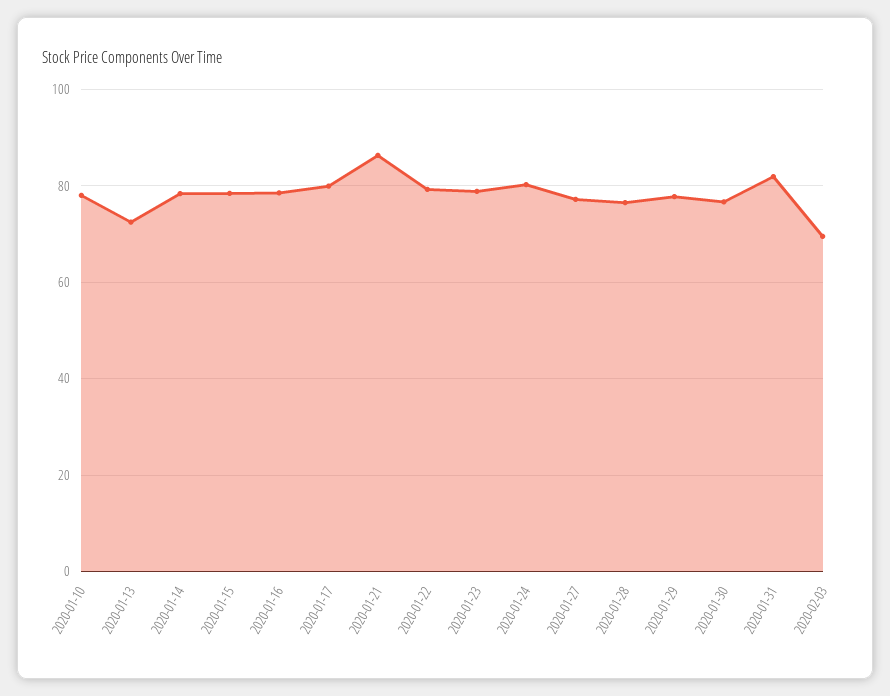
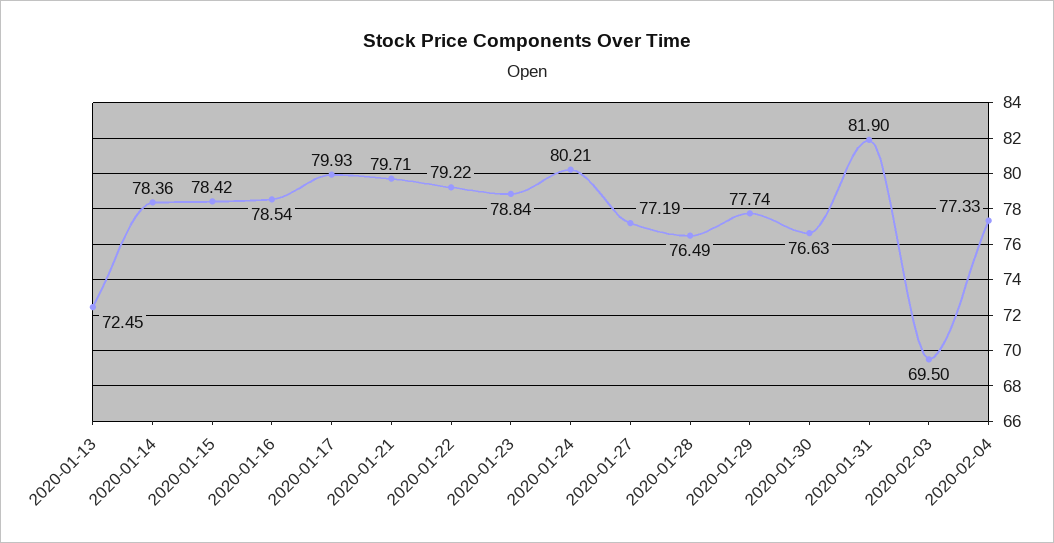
2020-01-10: 78 -> none
2020-01-21: 86 -> 79.71
2020-02-04: none -> 77.33

